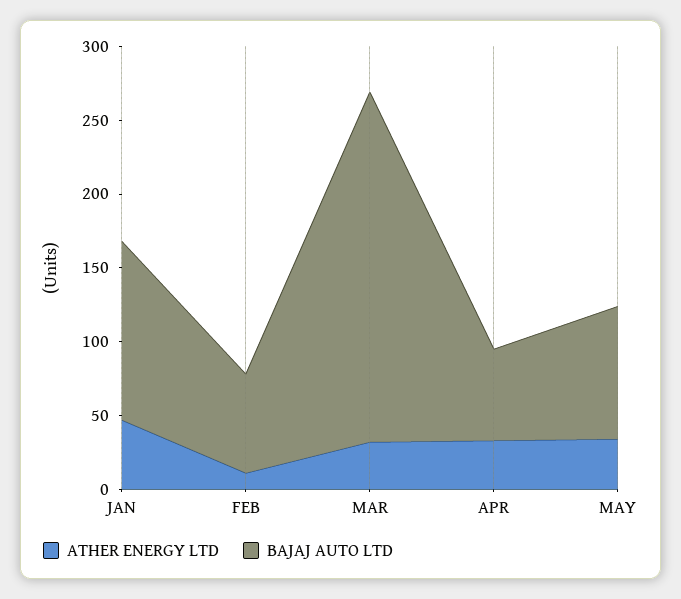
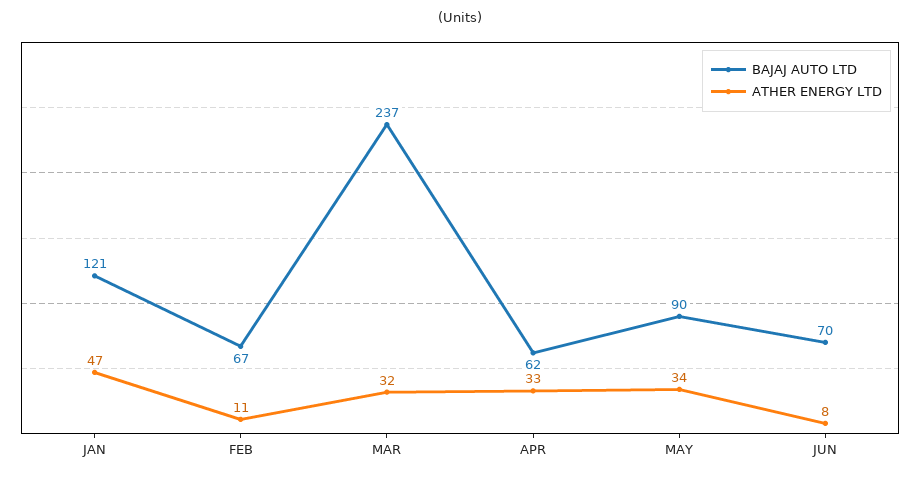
BAJAJ AUTO LTD, JUN: none -> 70
ATHER ENERGY LTD, JUN: none -> 8

